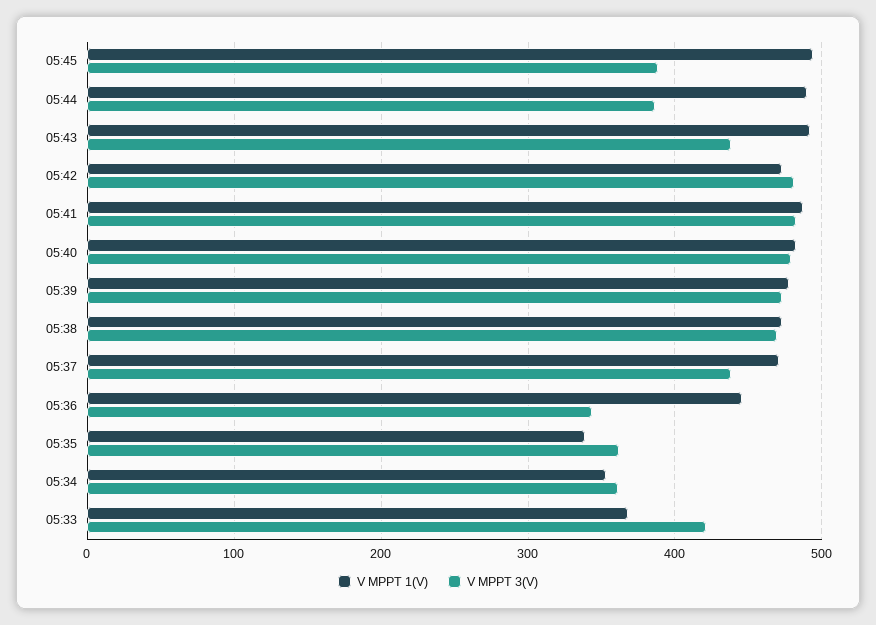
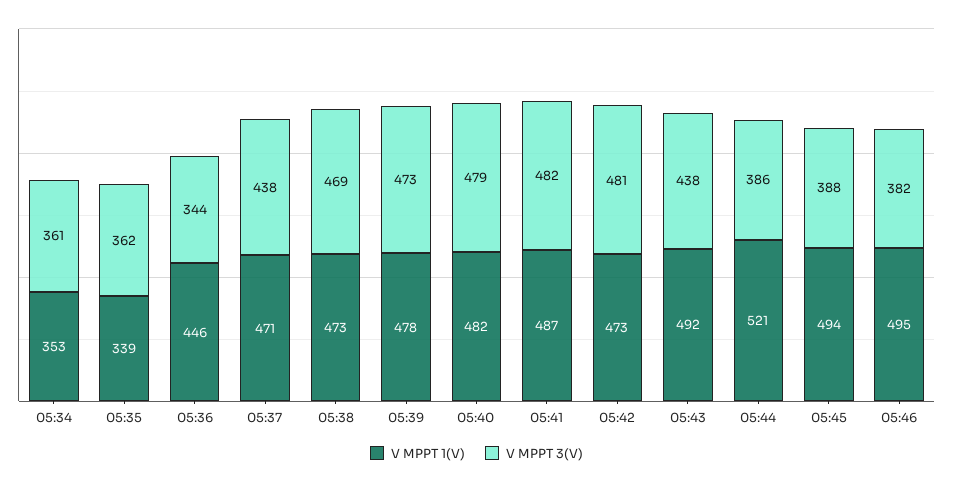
V MPPT 1(V), 05:44: 490 -> 521
V MPPT 1(V), 05:33: 370 -> none
V MPPT 3(V), 05:33: 420 -> none
V MPPT 1(V), 05:46: none -> 495
V MPPT 3(V), 05:46: none -> 382

